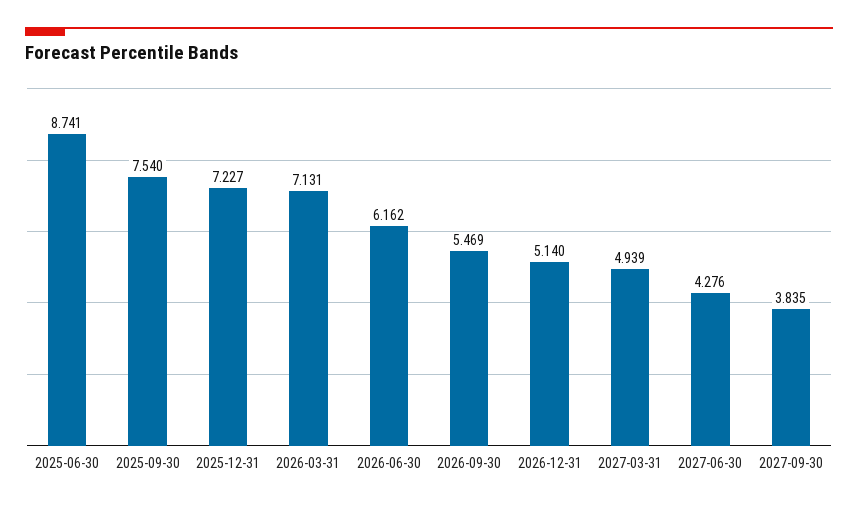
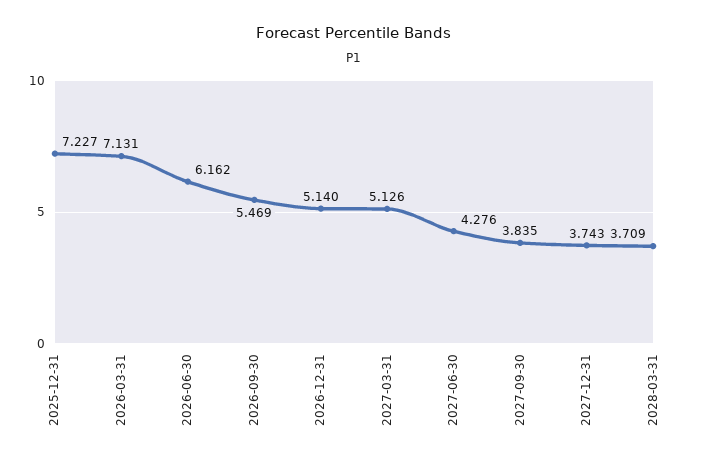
2025-06-30: 8.741 -> none
2025-09-30: 7.54 -> none
2027-03-31: 4.939 -> 5.126
2027-12-31: none -> 3.743
2028-03-31: none -> 3.709

